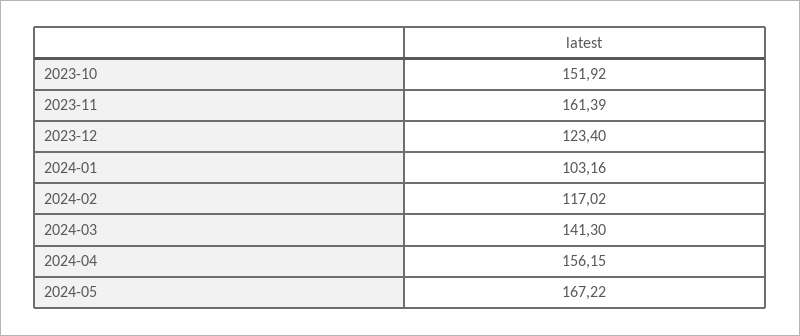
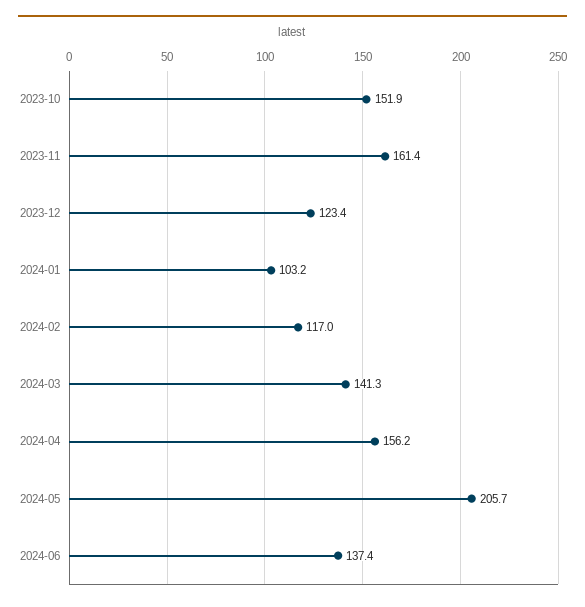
2024-05: 167.22 -> 205.7
2024-06: none -> 137.4

